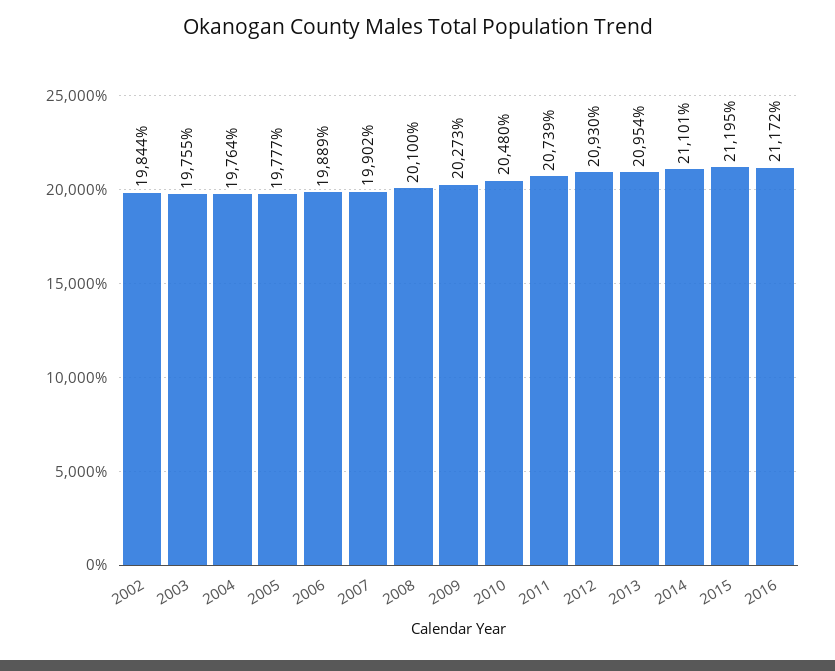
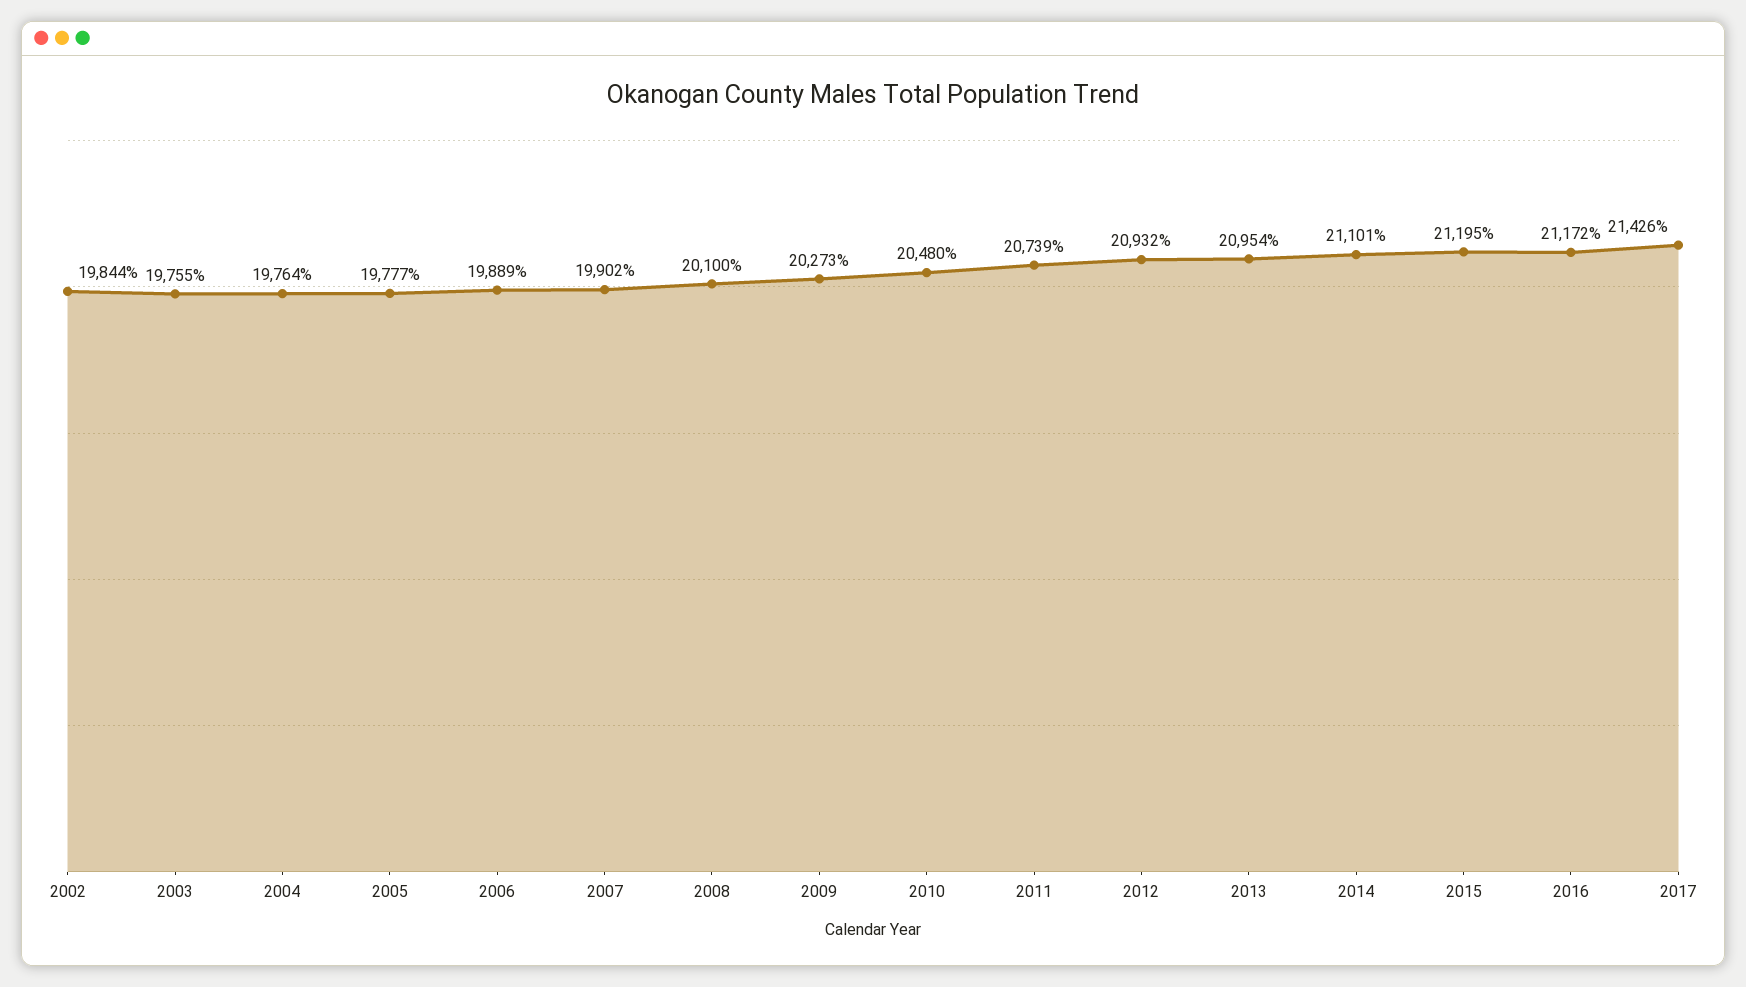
2012: 20930 -> 20932
2017: none -> 21426

